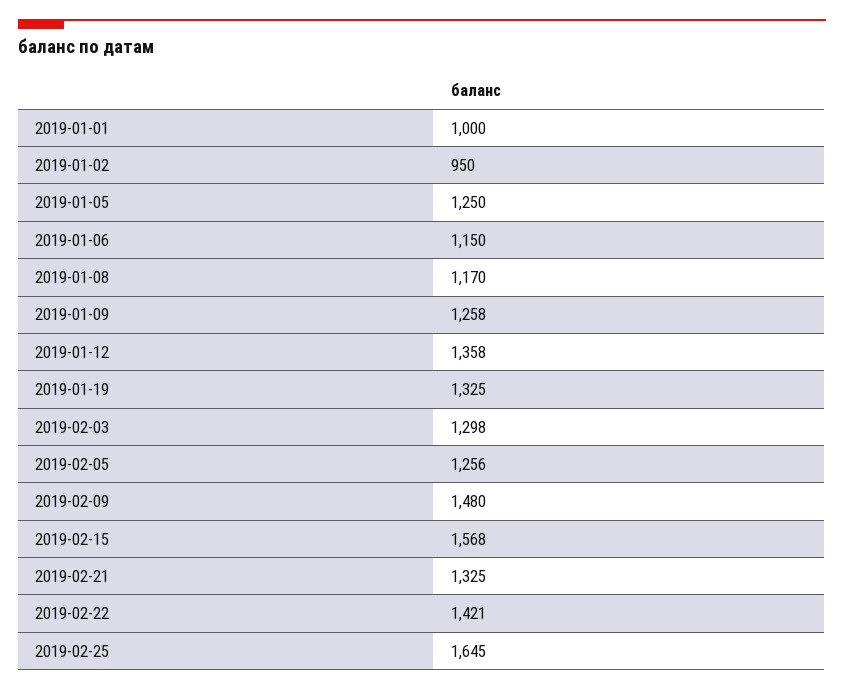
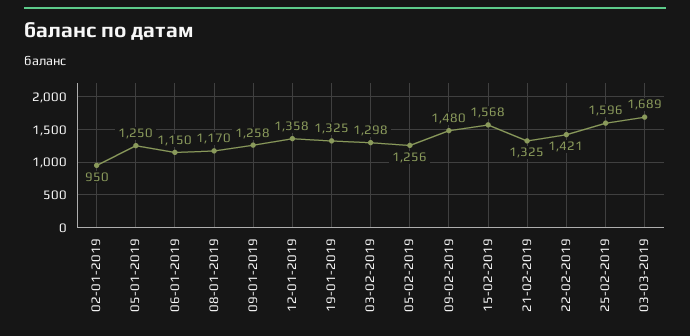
2019-01-01: 1000 -> none
2019-02-25: 1645 -> 1596
03-03-2019: none -> 1689

